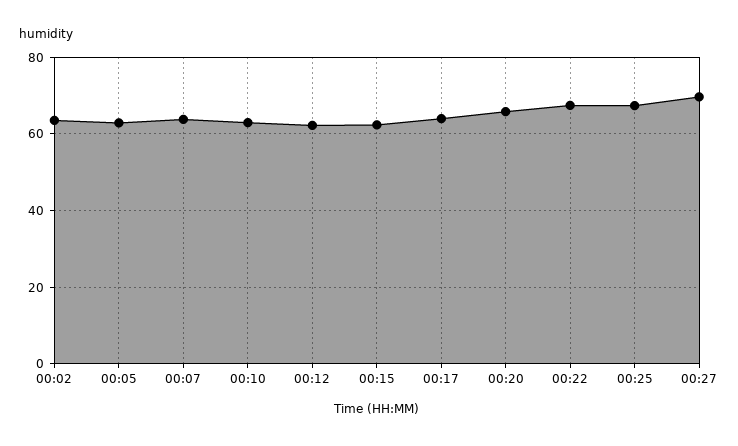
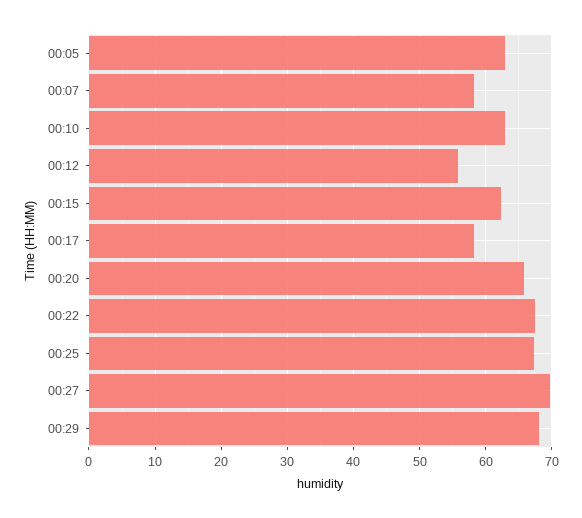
00:02: 64 -> none
00:07: 64 -> 58
00:12: 62 -> 56
00:17: 64 -> 58
00:29: none -> 68

